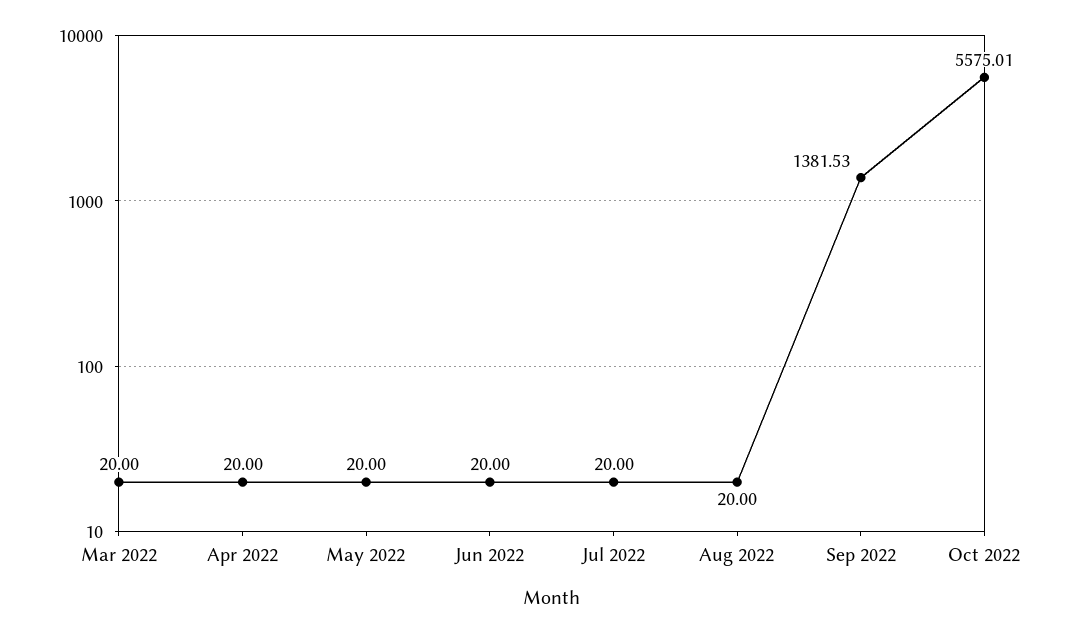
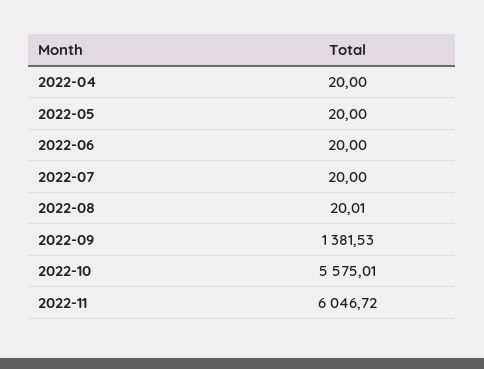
Mar 2022: 20 -> none
Aug 2022: 20 -> 20.01
2022-11: none -> 6046.72

